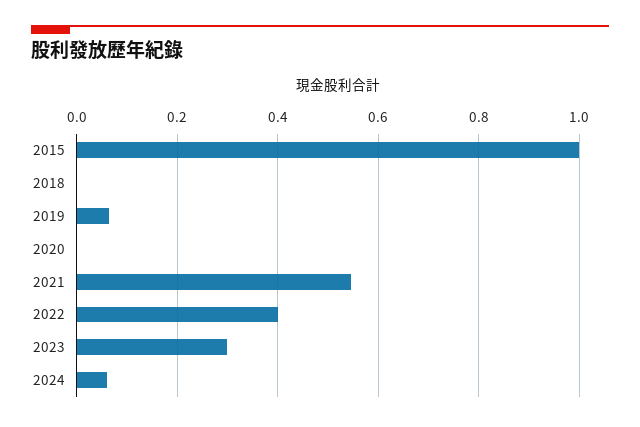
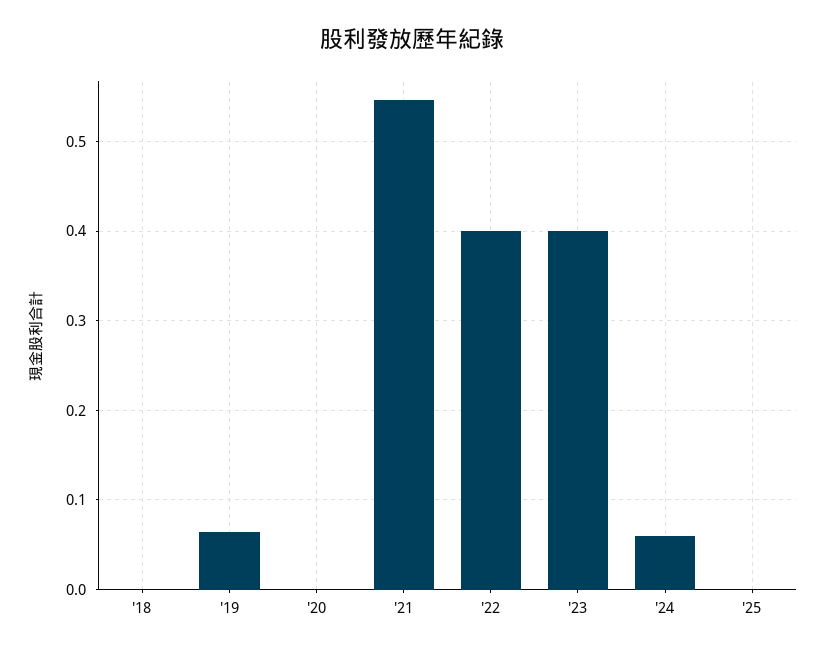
2015: 1 -> none
2023: 0.3 -> 0.4
'25: none -> 0

